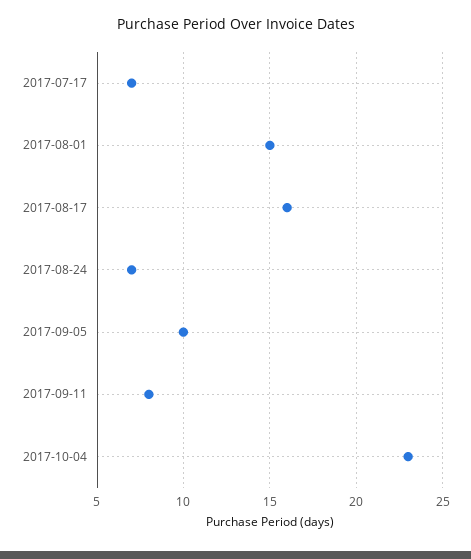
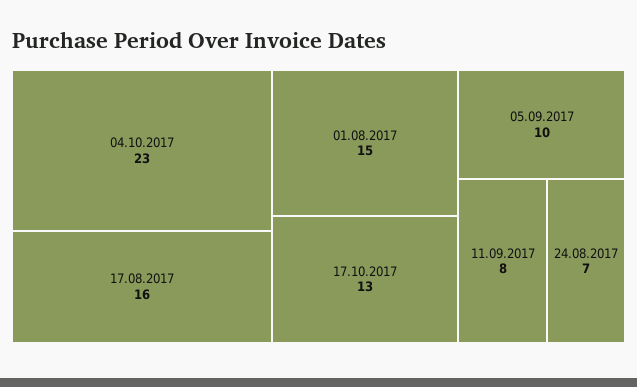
2017-07-17: 7 -> none
17.10.2017: none -> 13

